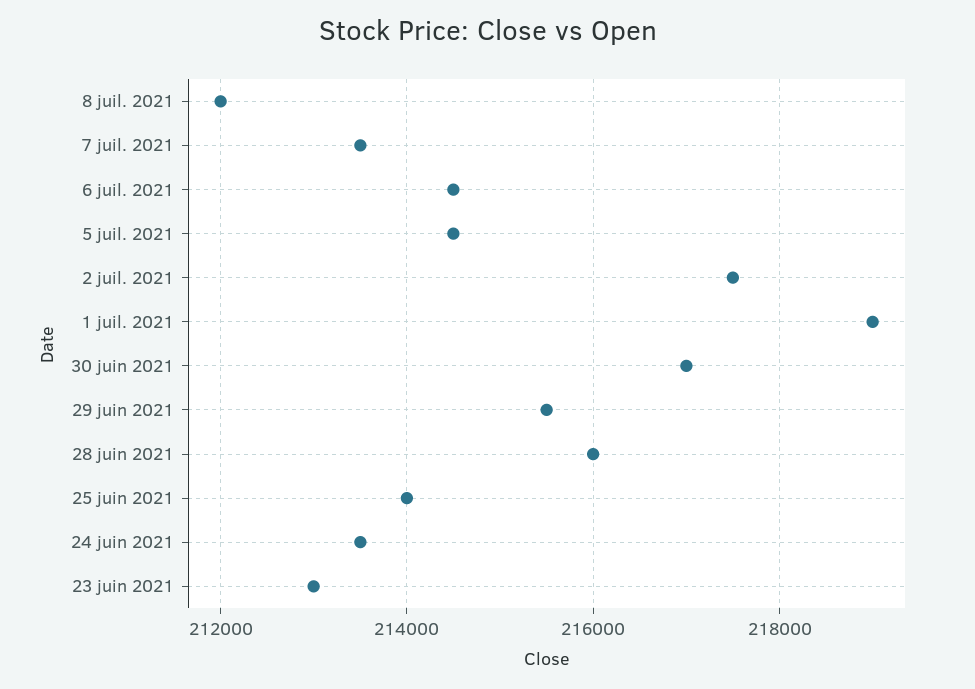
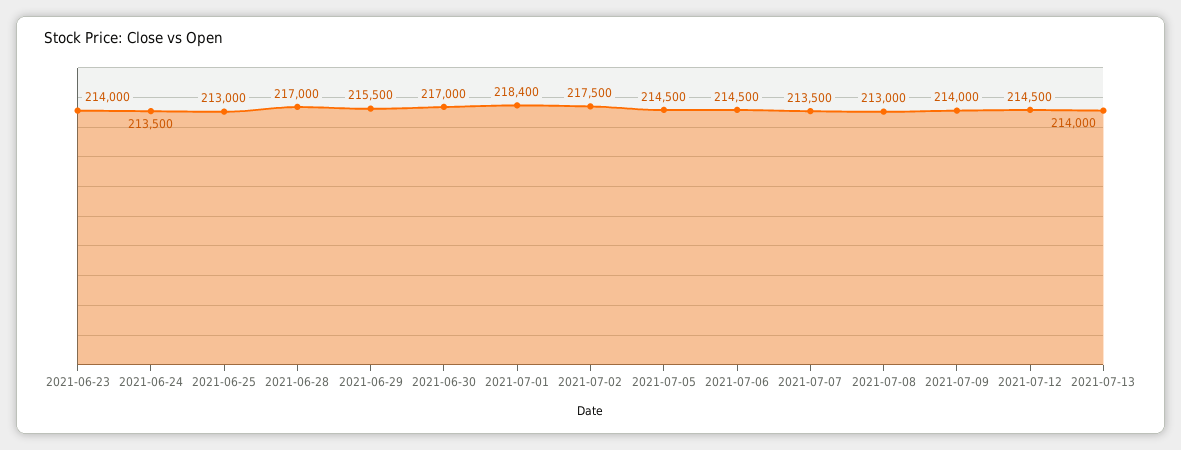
8 juil. 2021: 212000 -> 213000
1 juil. 2021: 219000 -> 218400
28 juin 2021: 216000 -> 217000
25 juin 2021: 214000 -> 213000
23 juin 2021: 213000 -> 214000
2021-07-09: none -> 214000
2021-07-12: none -> 214500
2021-07-13: none -> 214000

